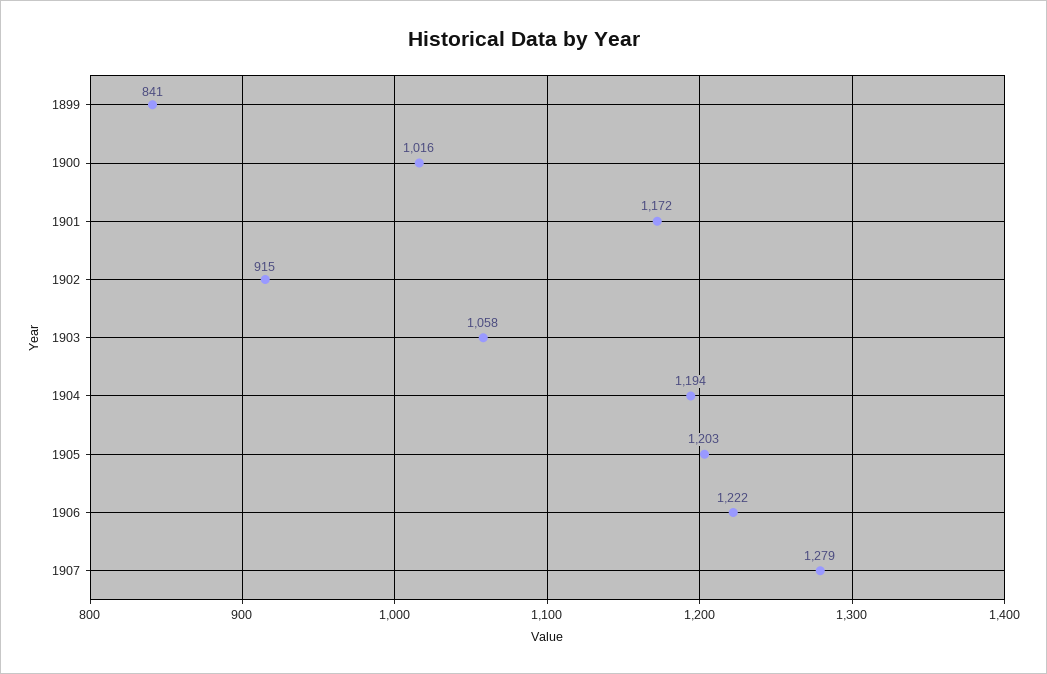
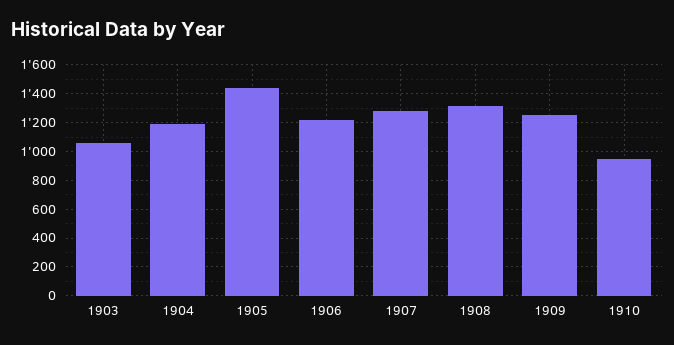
1899: 841 -> none
1900: 1016 -> none
1901: 1172 -> none
1902: 915 -> none
1905: 1203 -> 1450
1908: none -> 1300
1909: none -> 1250
1910: none -> 950

